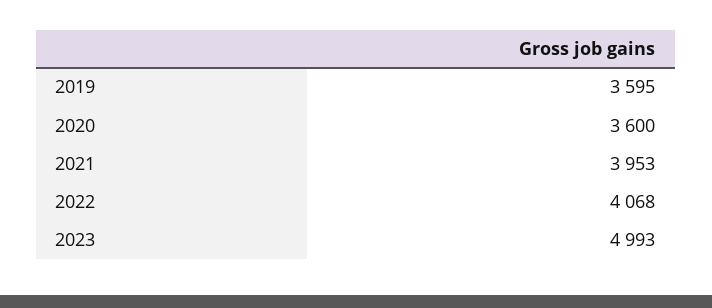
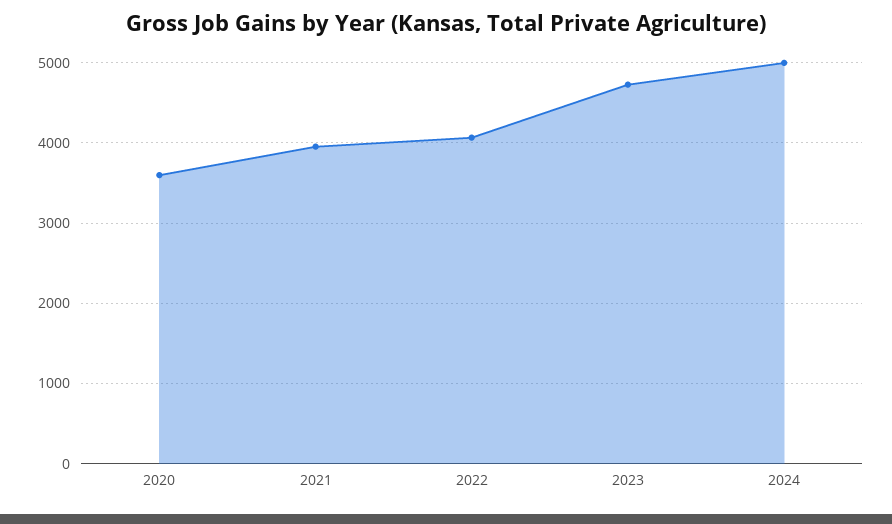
2019: 3595 -> none
2023: 4993 -> 4700
2024: none -> 5000

